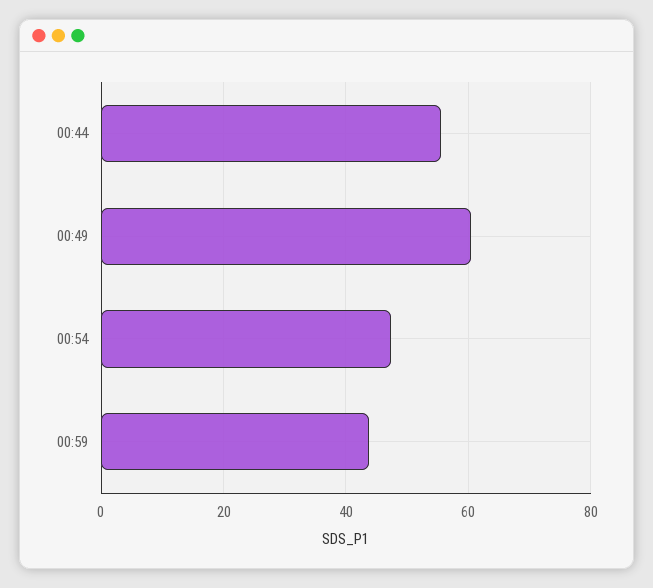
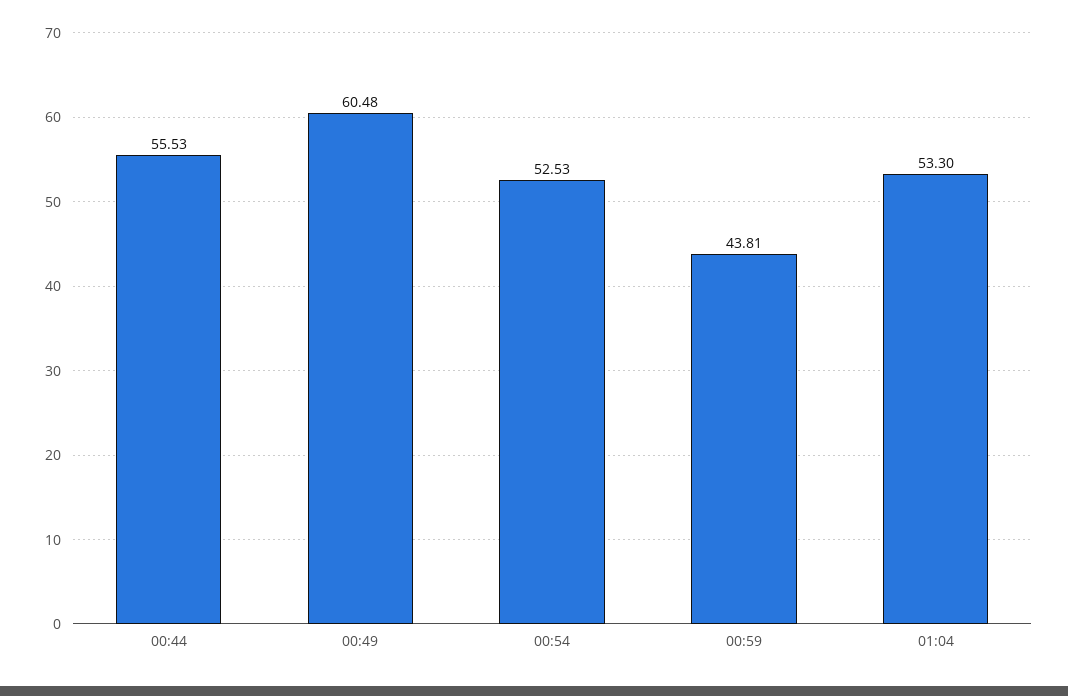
00:54: 48 -> 52.53
01:04: none -> 53.3

